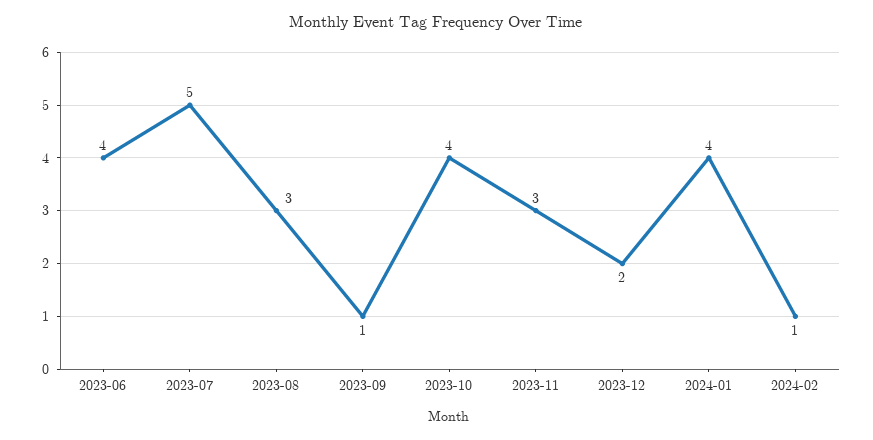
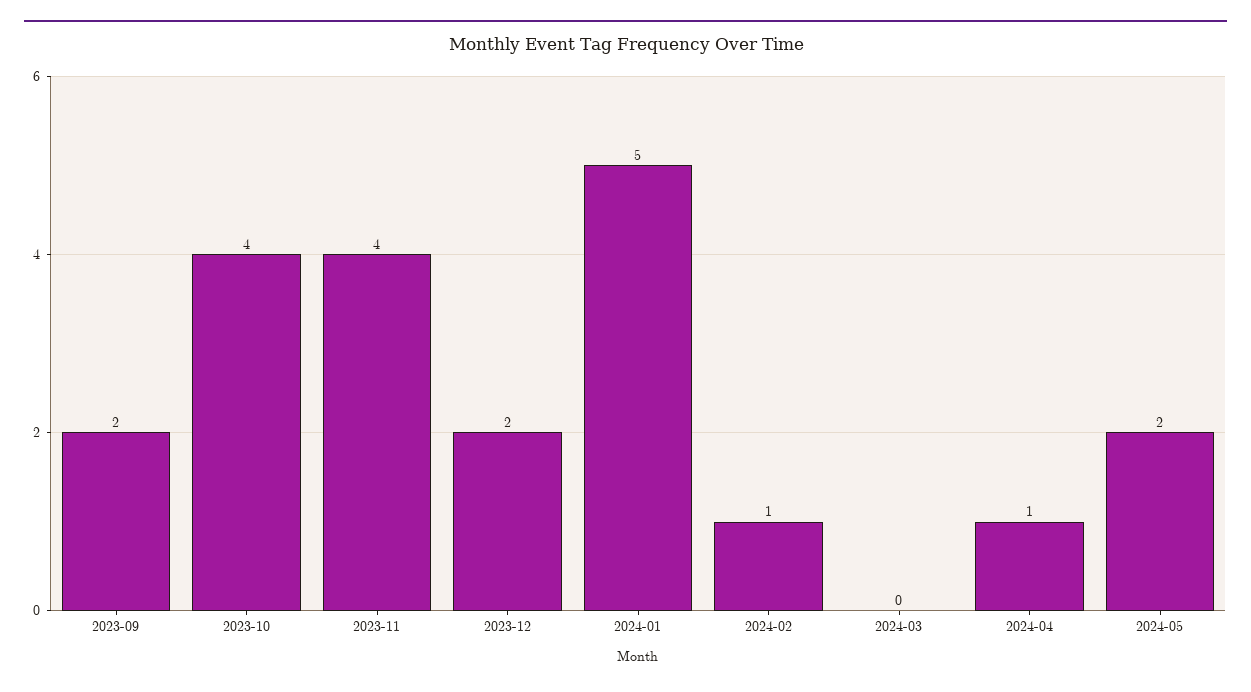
2023-06: 4 -> none
2023-07: 5 -> none
2023-08: 3 -> none
2023-09: 1 -> 2
2023-11: 3 -> 4
2024-01: 4 -> 5
2024-03: none -> 0
2024-04: none -> 1
2024-05: none -> 2

